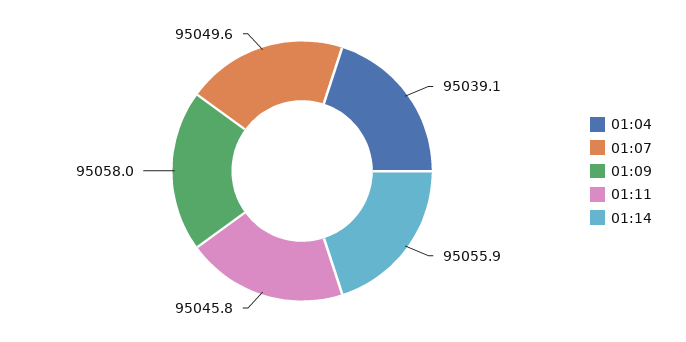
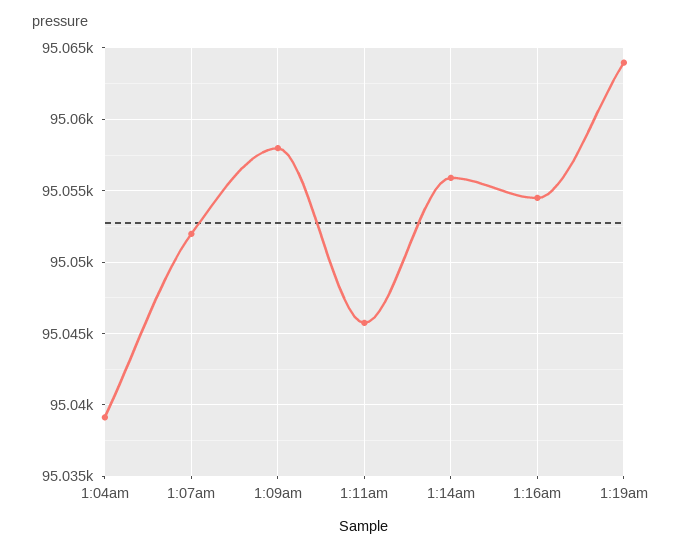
01:07: 95049.6 -> 95052
1:16am: none -> 95054.5
1:19am: none -> 95064

